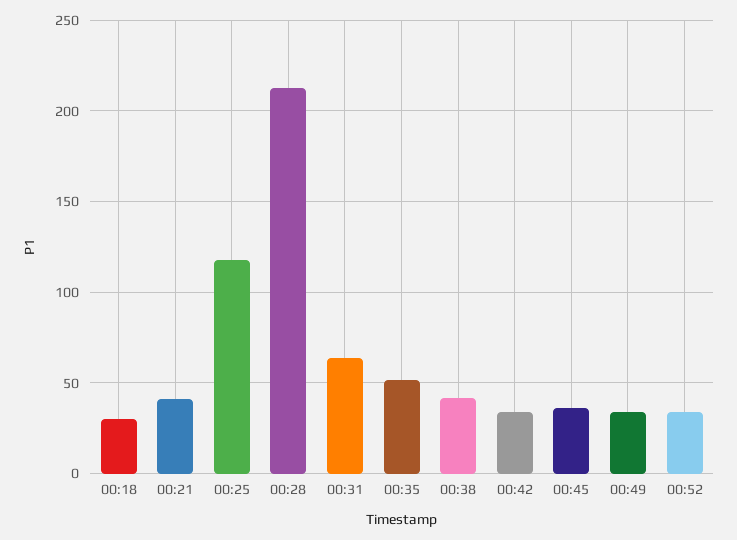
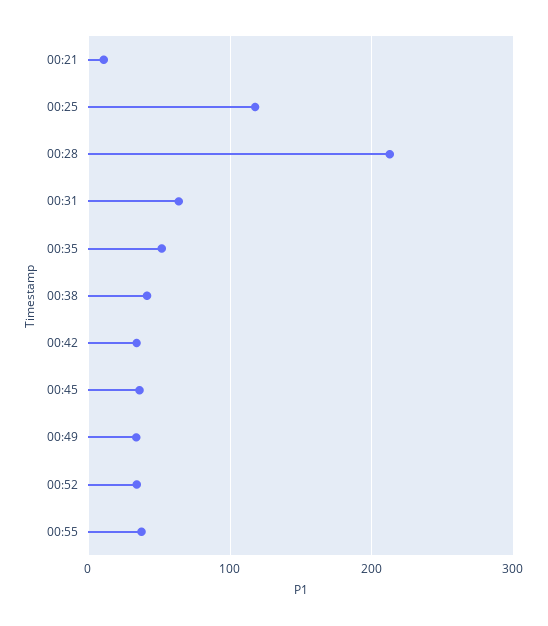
00:18: 30 -> none
00:21: 40 -> 10
00:55: none -> 40

